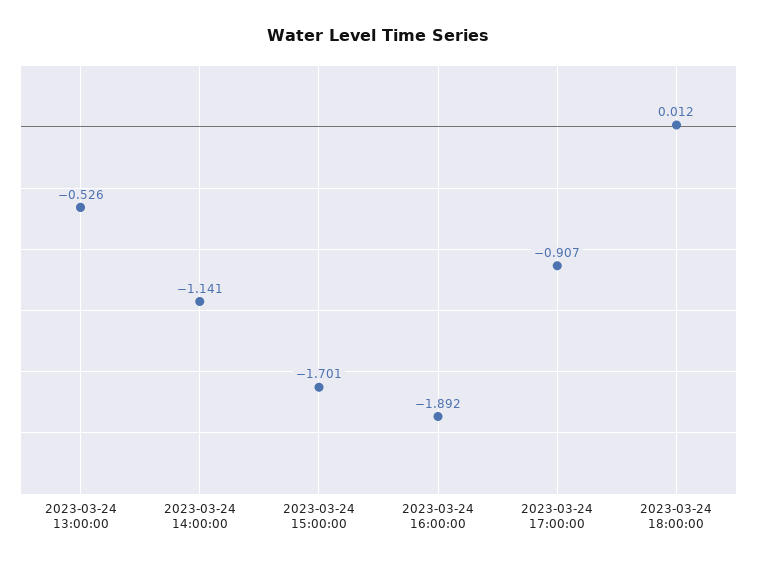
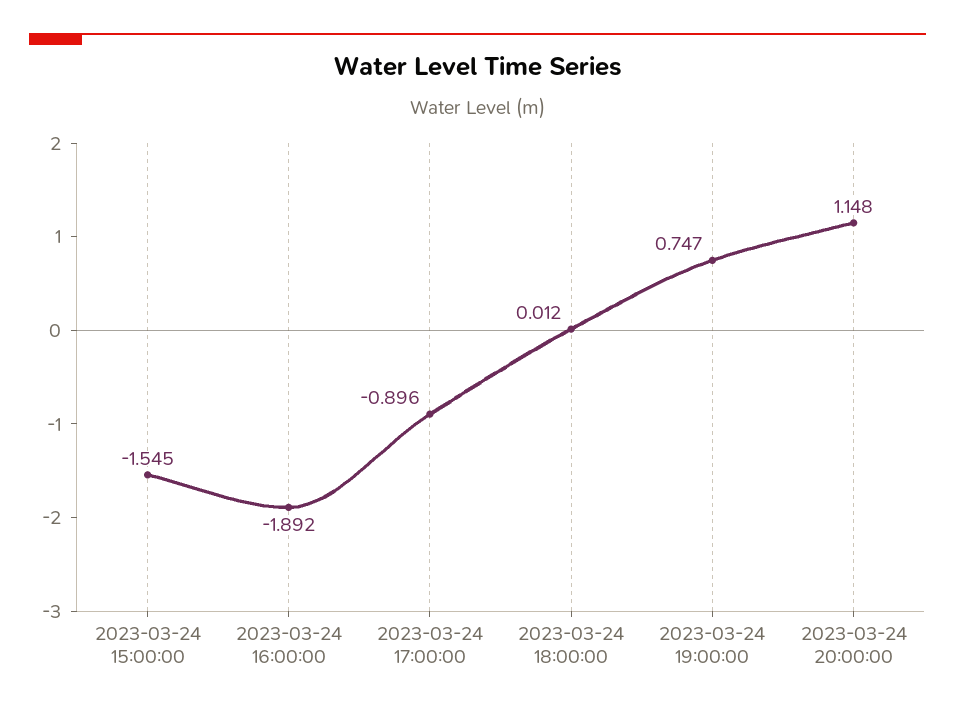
2023-03-24 13:00:00: -0.526 -> none
2023-03-24 14:00:00: -1.141 -> none
2023-03-24 15:00:00: -1.701 -> -1.545
2023-03-24 17:00:00: -0.907 -> -0.896
2023-03-24 19:00:00: none -> 0.747
2023-03-24 20:00:00: none -> 1.148

